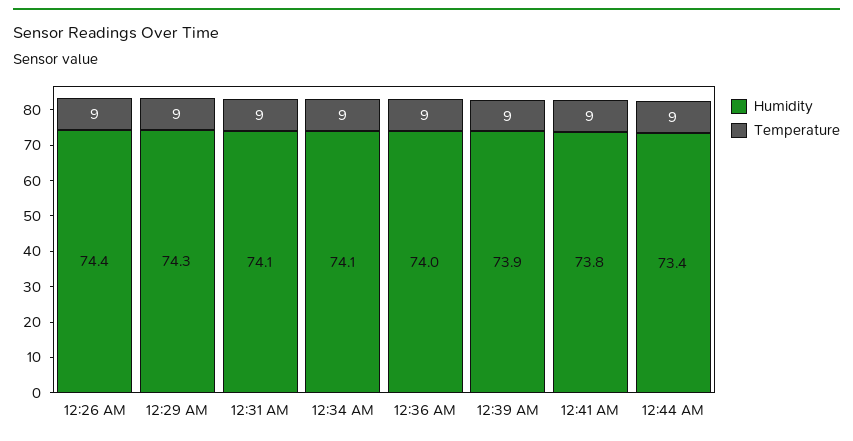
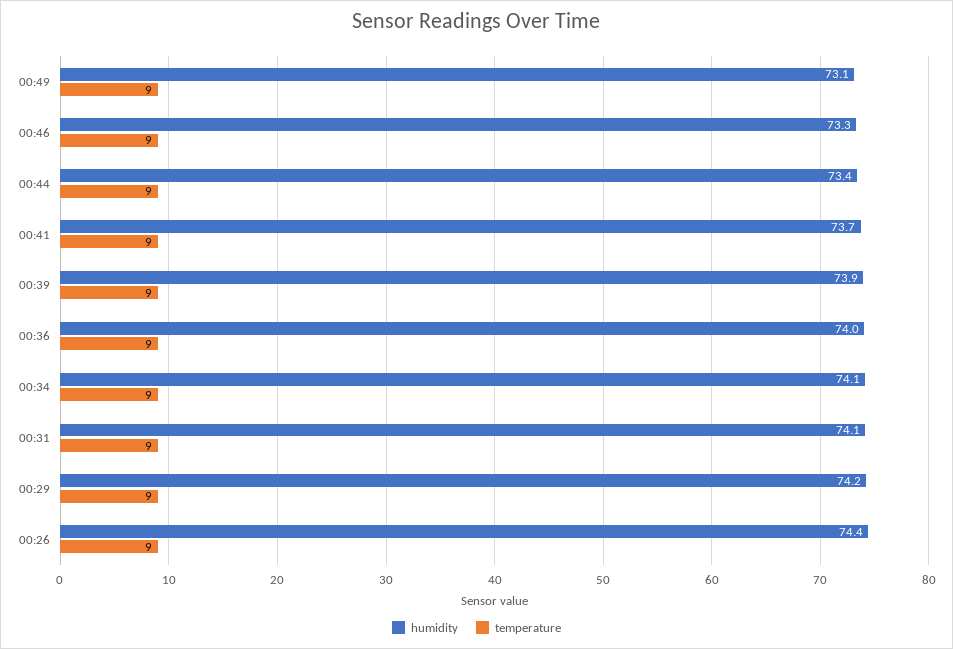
Humidity, 12:29 AM: 74.3 -> 74.2
Humidity, 12:41 AM: 73.8 -> 73.7
Humidity, 00:49: none -> 73.1
Temperature, 00:49: none -> 9
Humidity, 00:46: none -> 73.3
Temperature, 00:46: none -> 9

